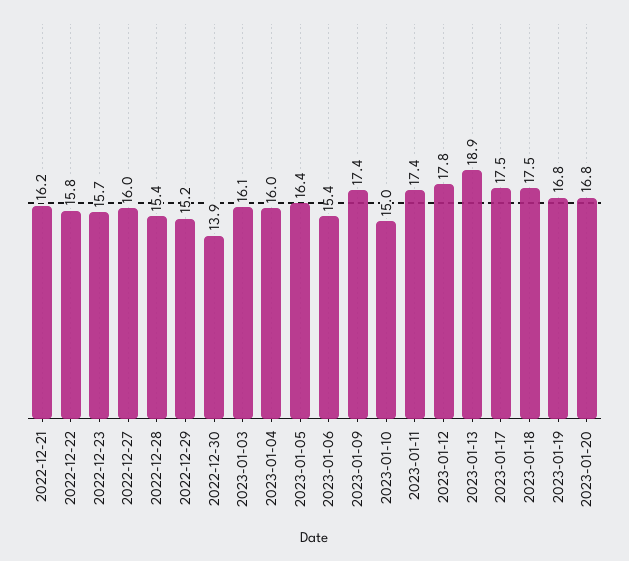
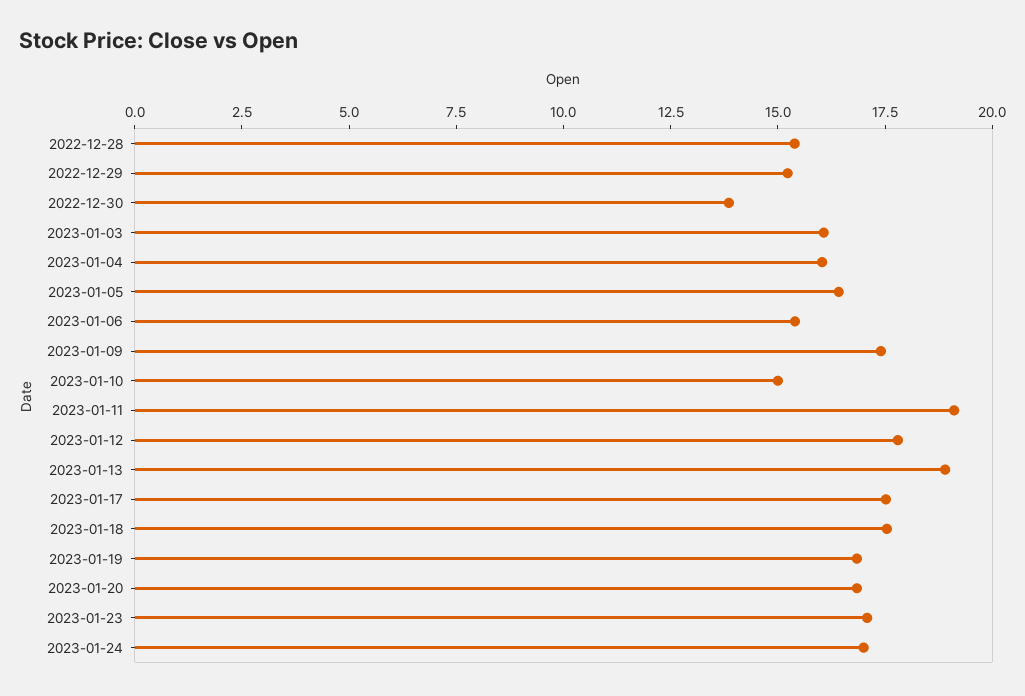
2022-12-21: 16.2 -> none
2022-12-22: 15.8 -> none
2022-12-23: 15.7 -> none
2022-12-27: 16 -> none
2023-01-11: 17.4 -> 19
2023-01-23: none -> 17
2023-01-24: none -> 17

